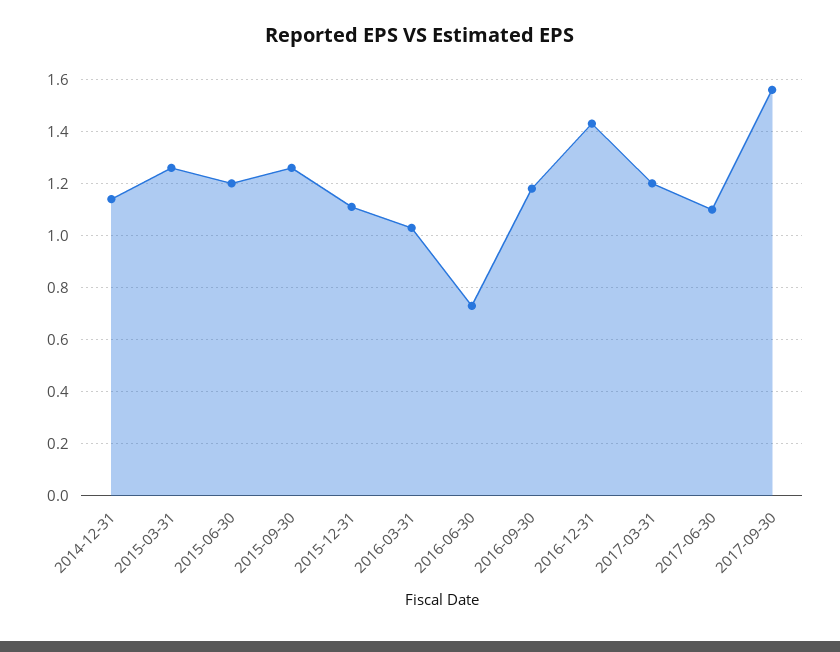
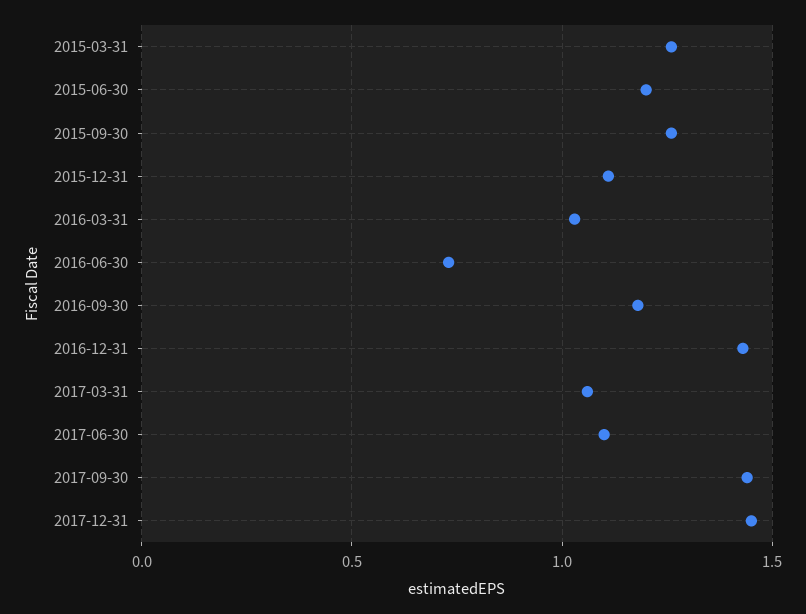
2014-12-31: 1.15 -> none
2017-03-31: 1.2 -> 1.05
2017-09-30: 1.55 -> 1.45
2017-12-31: none -> 1.45

